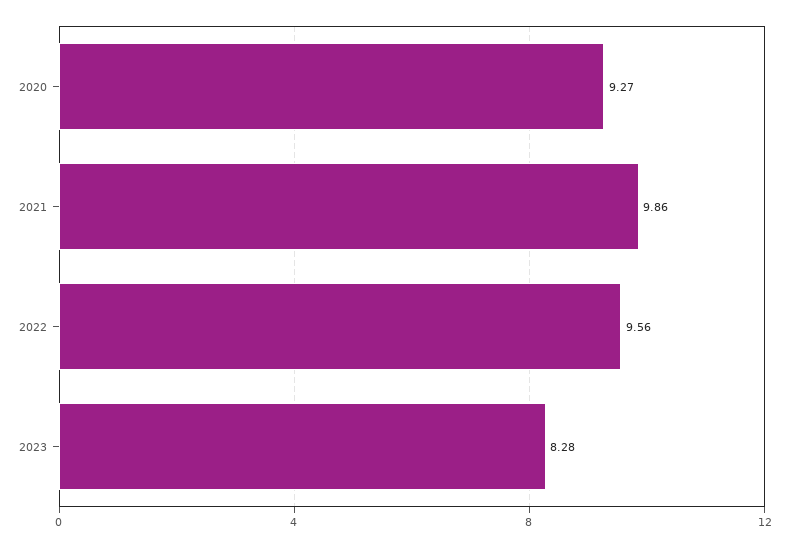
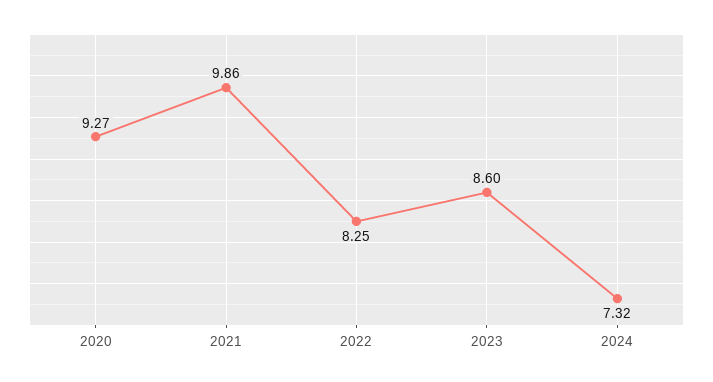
2022: 9.56 -> 8.25
2023: 8.28 -> 8.6
2024: none -> 7.32

